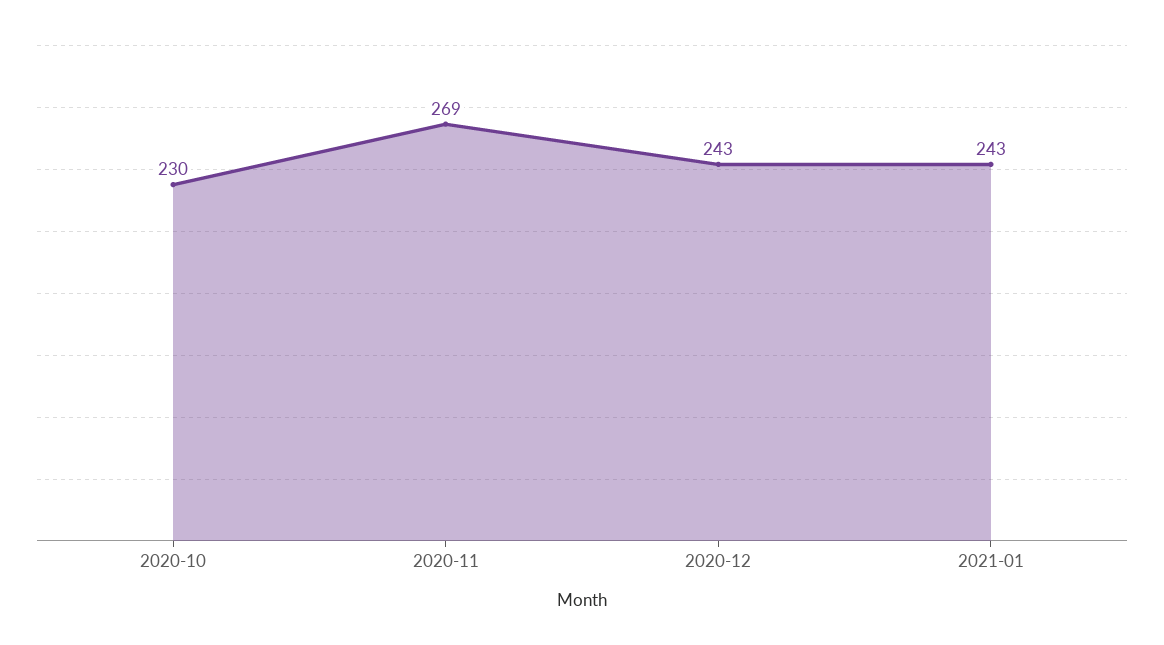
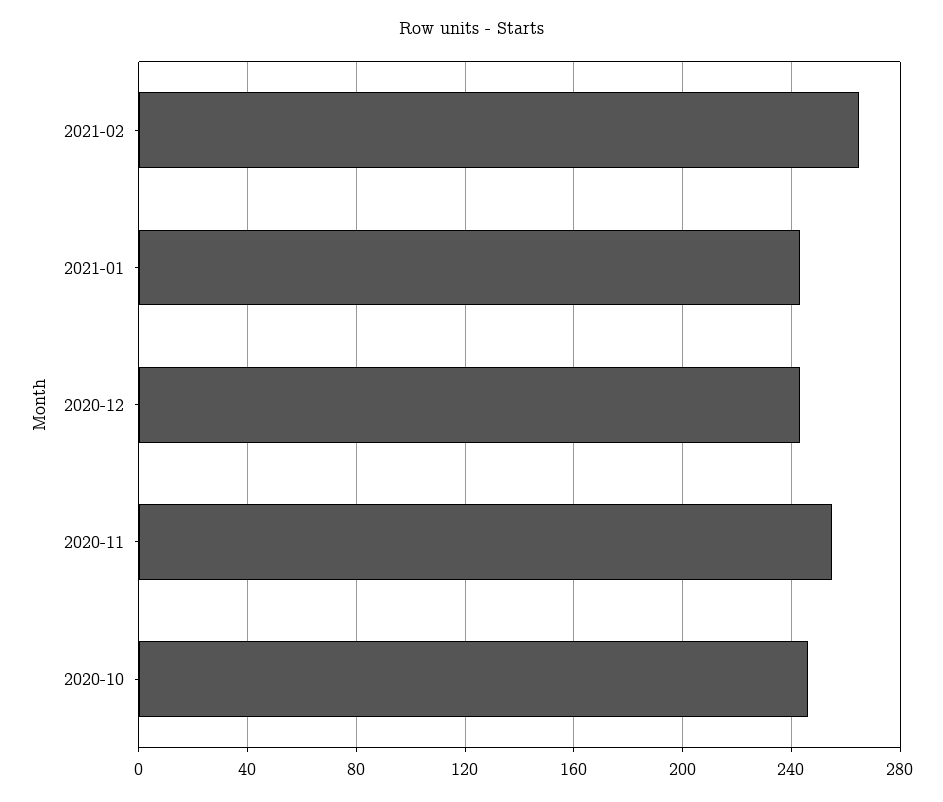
2020-10: 230 -> 245
2020-11: 269 -> 255
2021-02: none -> 265

